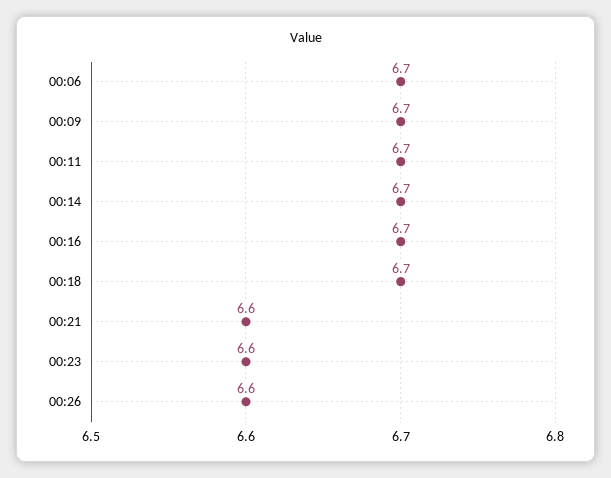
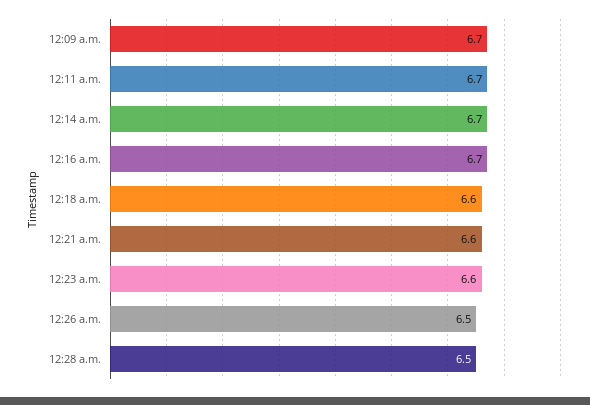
00:06: 6.7 -> none
00:18: 6.7 -> 6.6
00:26: 6.6 -> 6.5
12:28 a.m.: none -> 6.5

